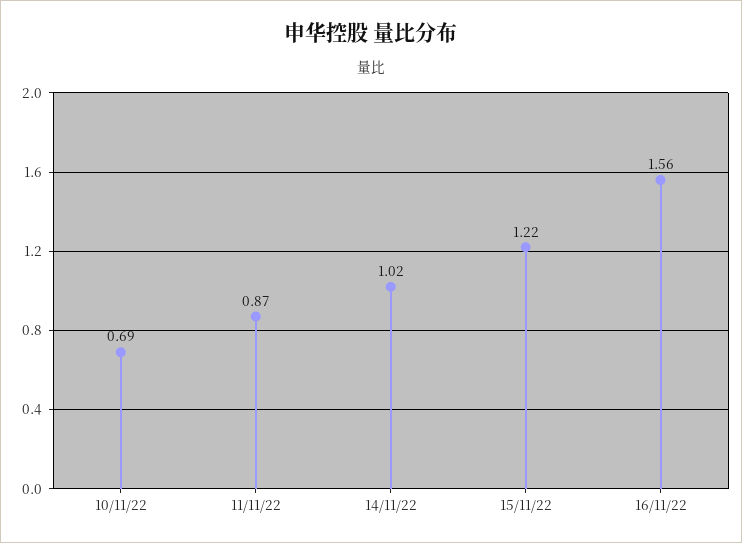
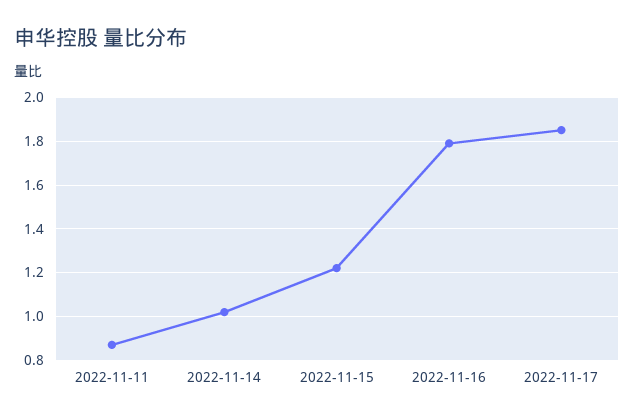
10/11/22: 0.69 -> none
16/11/22: 1.56 -> 1.8
2022-11-17: none -> 1.85

